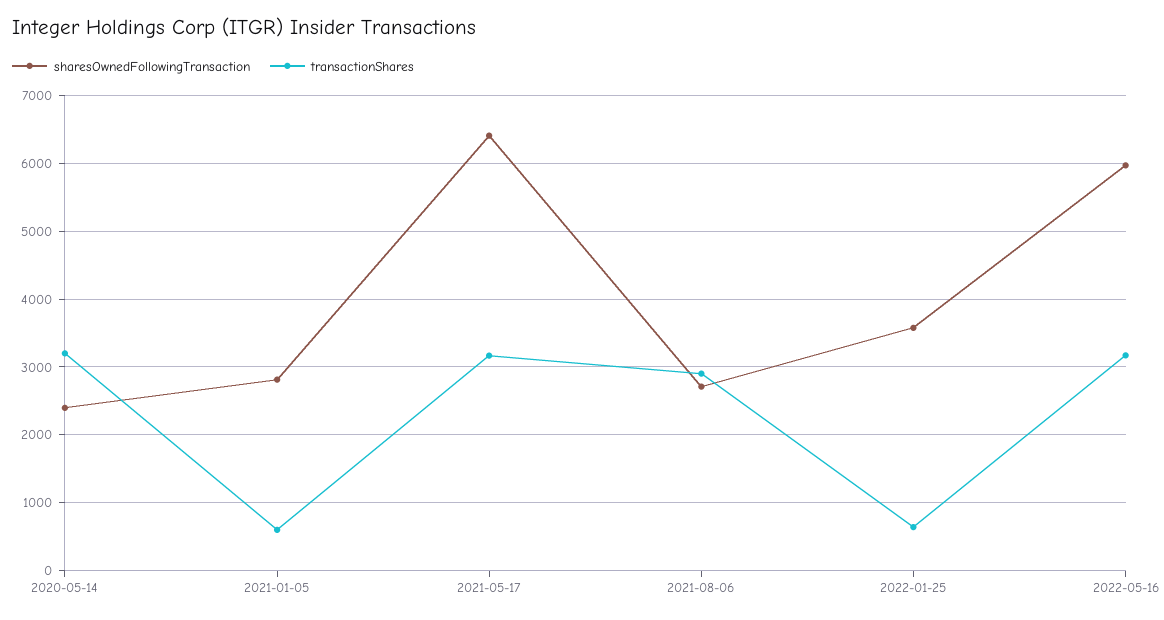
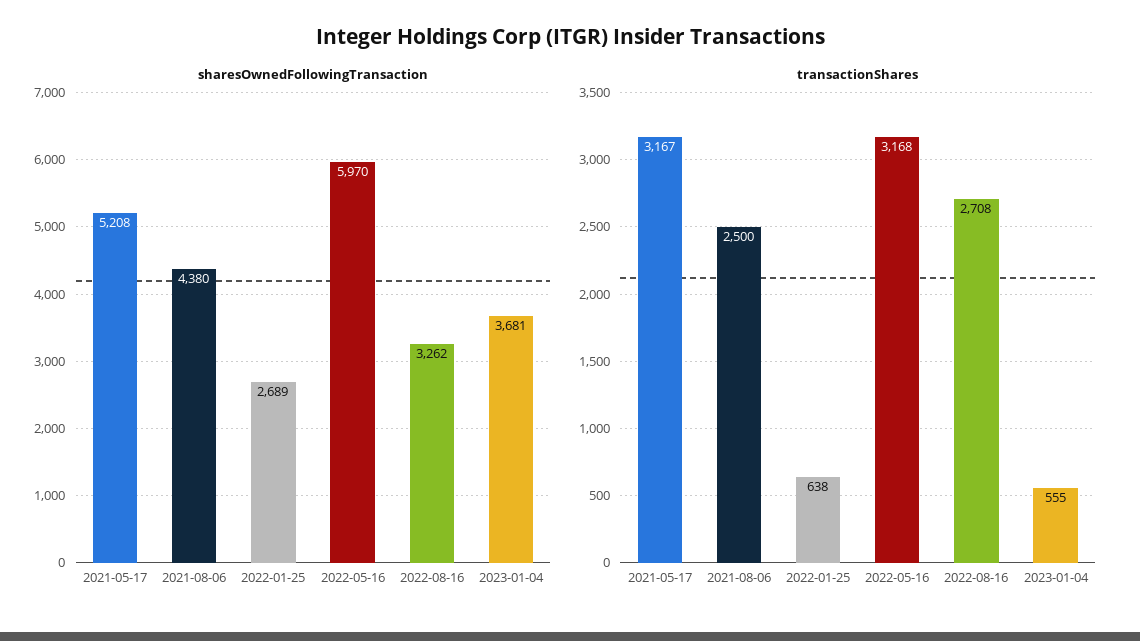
sharesOwnedFollowingTransaction, 2020-05-14: 2400 -> none
transactionShares, 2020-05-14: 3200 -> none
sharesOwnedFollowingTransaction, 2021-01-05: 2800 -> none
transactionShares, 2021-01-05: 600 -> none
sharesOwnedFollowingTransaction, 2021-05-17: 6400 -> 5208
sharesOwnedFollowingTransaction, 2021-08-06: 2700 -> 4380
transactionShares, 2021-08-06: 2900 -> 2500
sharesOwnedFollowingTransaction, 2022-01-25: 3600 -> 2689
sharesOwnedFollowingTransaction, 2022-08-16: none -> 3262
sharesOwnedFollowingTransaction, 2023-01-04: none -> 3681
transactionShares, 2022-08-16: none -> 2708
transactionShares, 2023-01-04: none -> 555

